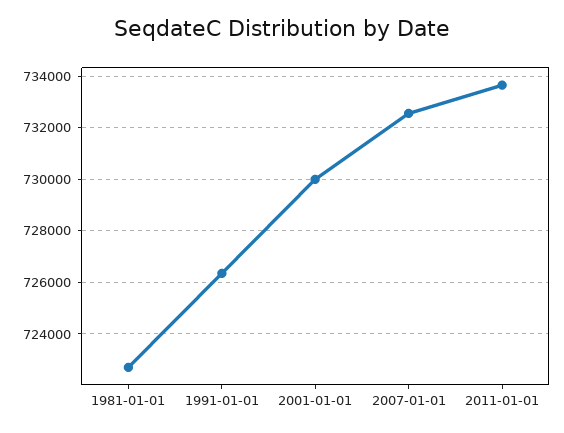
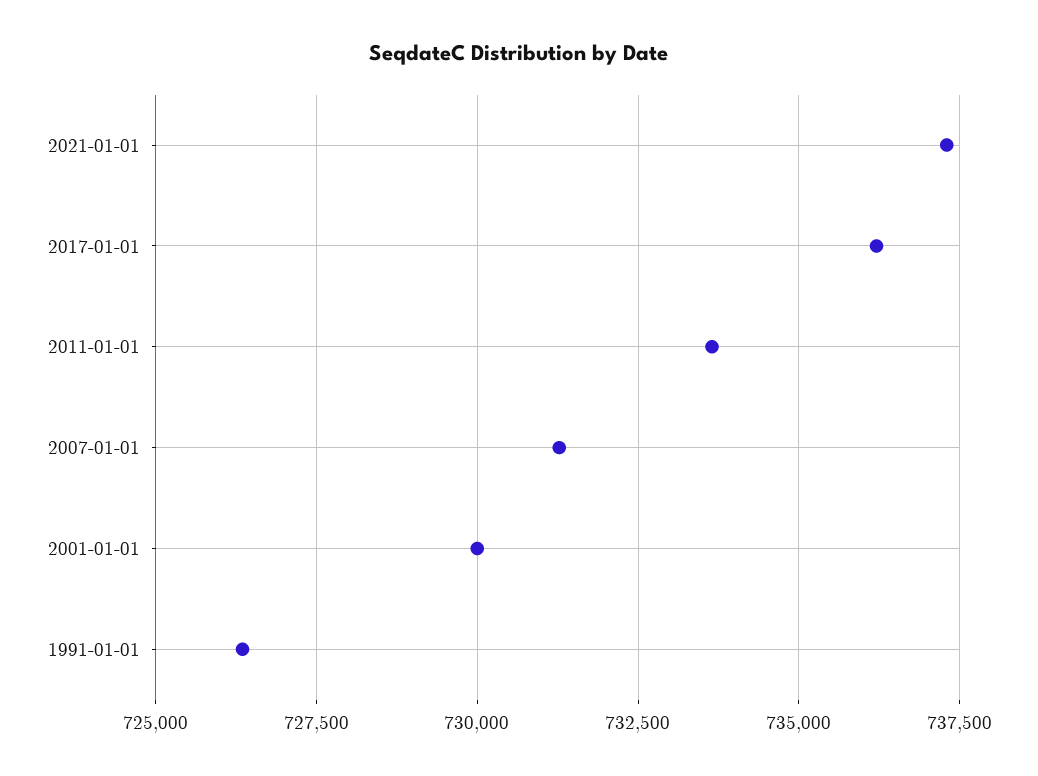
1981-01-01: 722750 -> none
2007-01-01: 732500 -> 731250
2021-01-01: none -> 737250
2017-01-01: none -> 736250

